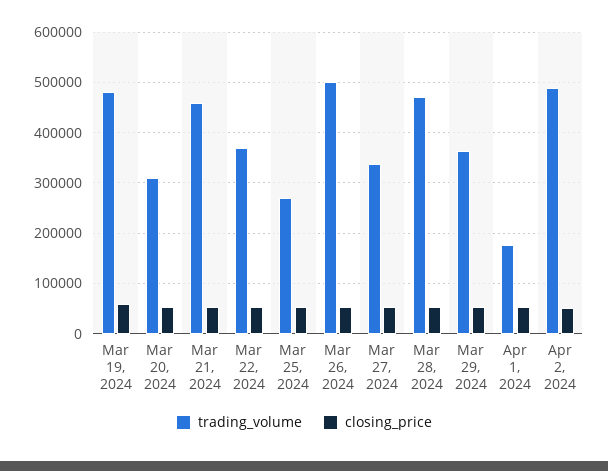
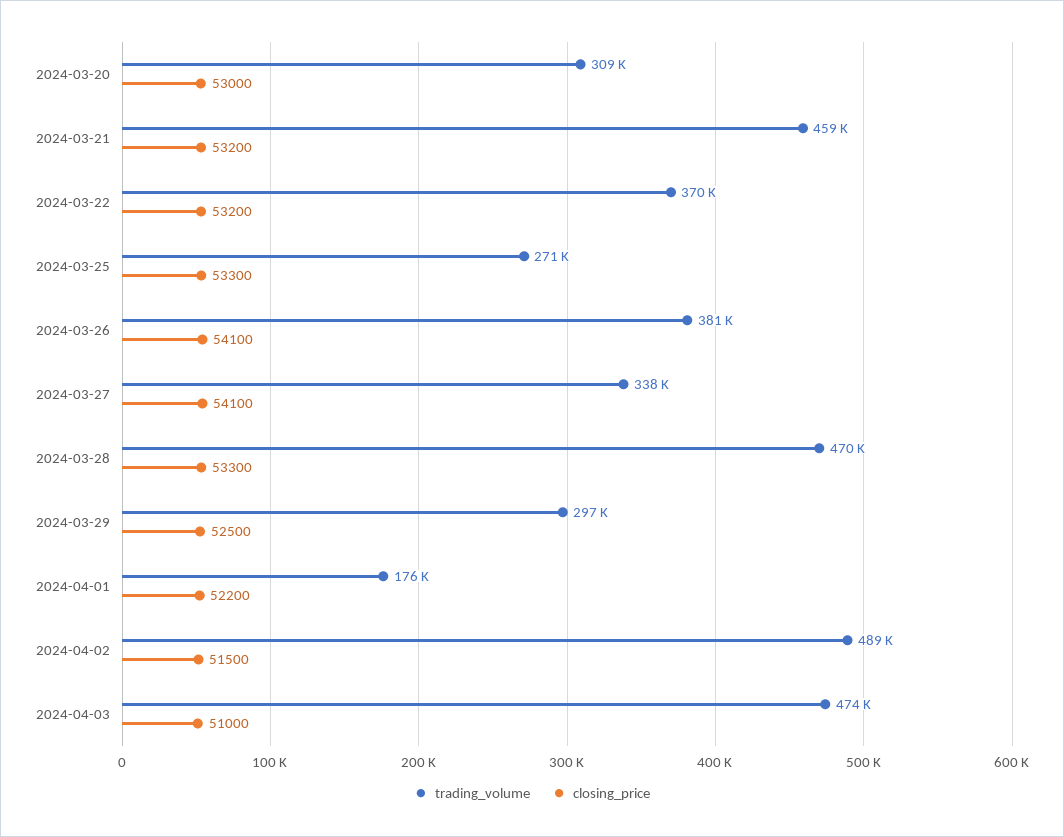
trading_volume, Mar 19, 2024: 480000 -> none
closing_price, Mar 19, 2024: 60000 -> none
trading_volume, Mar 26, 2024: 500000 -> 381000
trading_volume, Mar 29, 2024: 360000 -> 297000
trading_volume, 2024-04-03: none -> 474000
closing_price, 2024-04-03: none -> 51000

